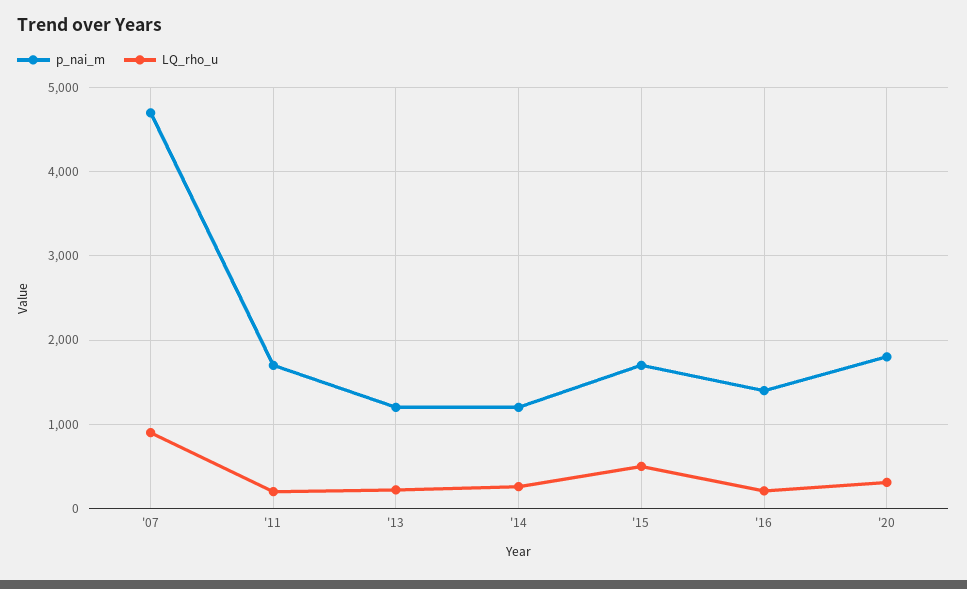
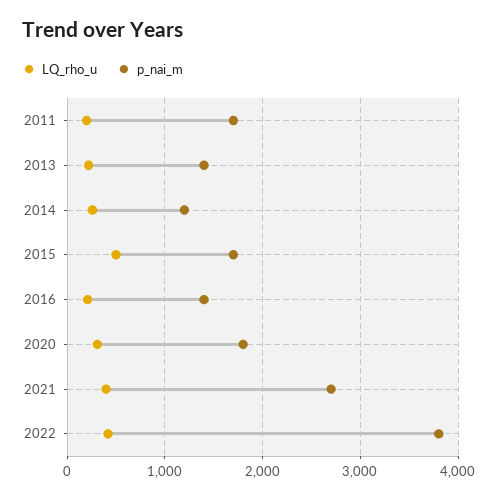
p_nai_m, '07: 4700 -> none
LQ_rho_u, '07: 900 -> none
p_nai_m, '13: 1200 -> 1400
LQ_rho_u, 2021: none -> 400
p_nai_m, 2021: none -> 2700
LQ_rho_u, 2022: none -> 400
p_nai_m, 2022: none -> 3800

